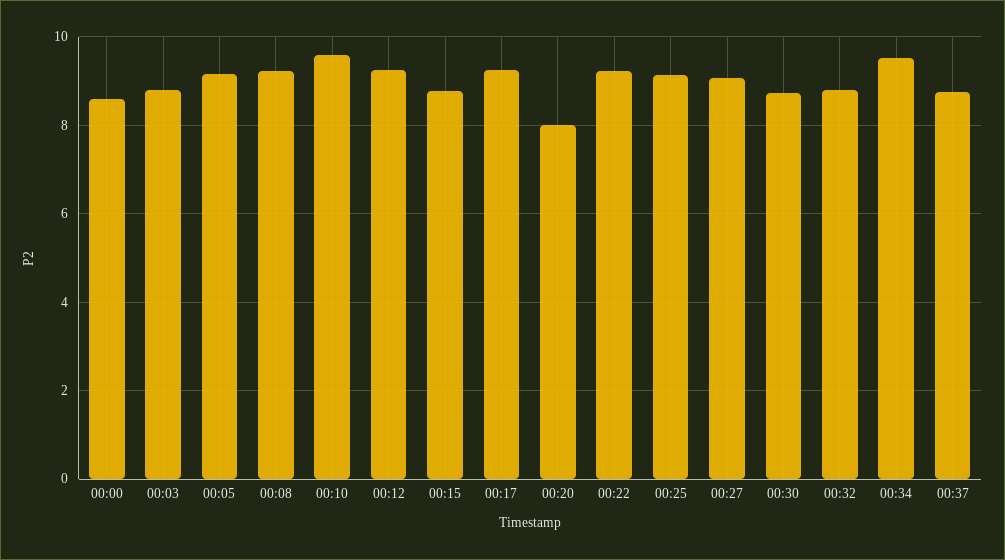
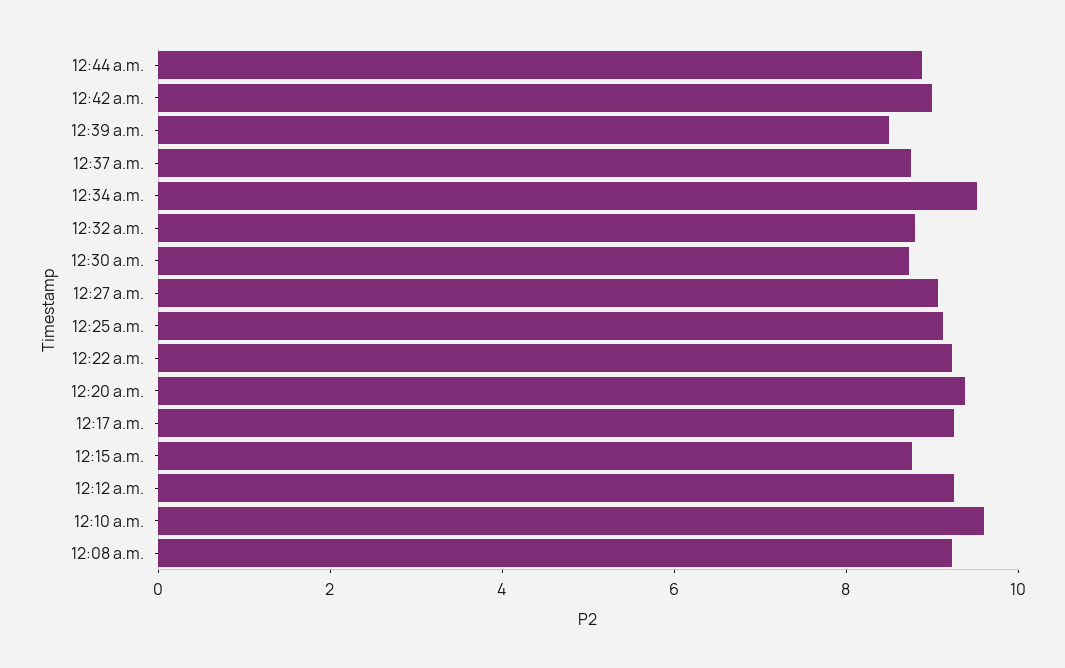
00:00: 8.6 -> none
00:03: 8.8 -> none
00:05: 9.2 -> none
00:20: 8 -> 9.5
12:44 a.m.: none -> 9
12:42 a.m.: none -> 9
12:39 a.m.: none -> 8.5

